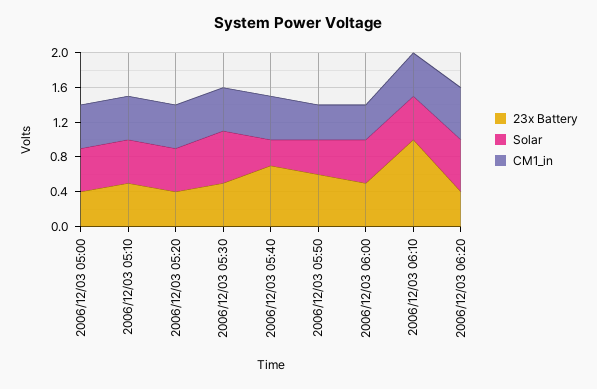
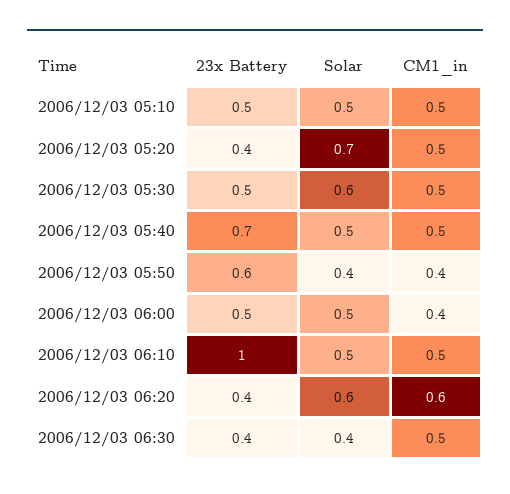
23x Battery, 2006/12/03 05:00: 0.4 -> none
Solar, 2006/12/03 05:00: 0.5 -> none
CM1_in, 2006/12/03 05:00: 0.5 -> none
Solar, 2006/12/03 05:20: 0.5 -> 0.7
Solar, 2006/12/03 05:40: 0.3 -> 0.5
23x Battery, 2006/12/03 06:30: none -> 0.4
Solar, 2006/12/03 06:30: none -> 0.4
CM1_in, 2006/12/03 06:30: none -> 0.5

